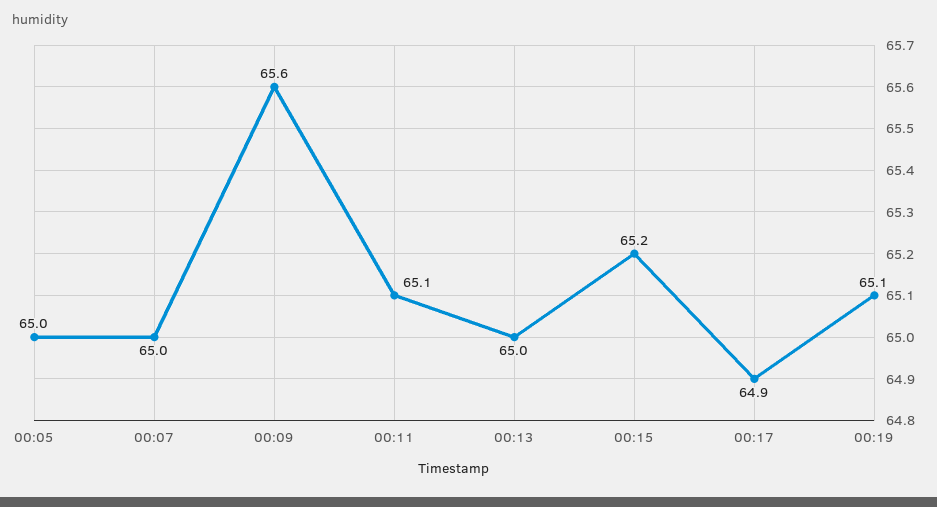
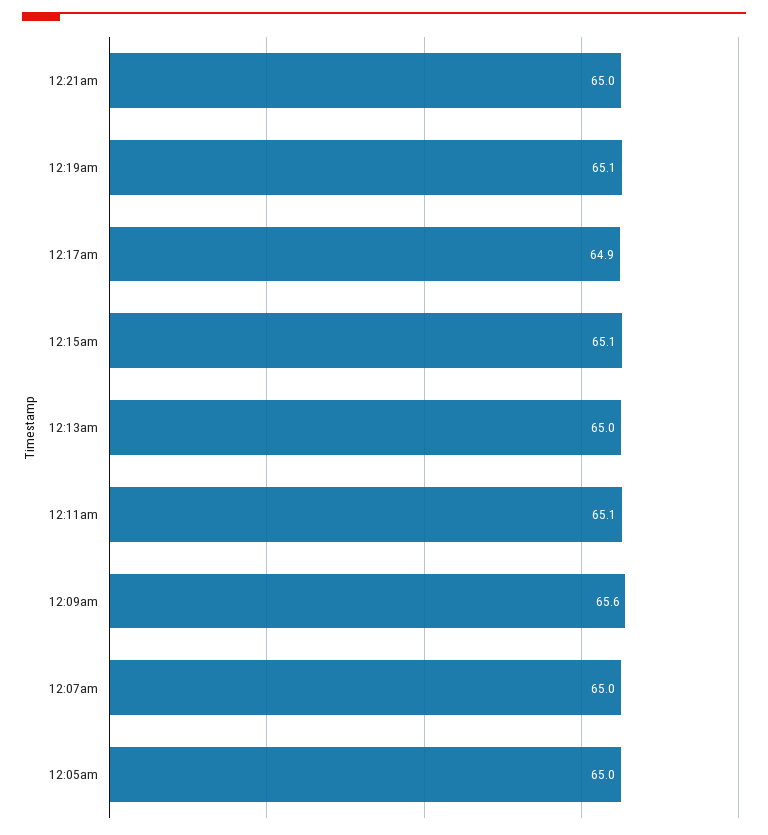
00:15: 65.2 -> 65.1
12:21am: none -> 65

